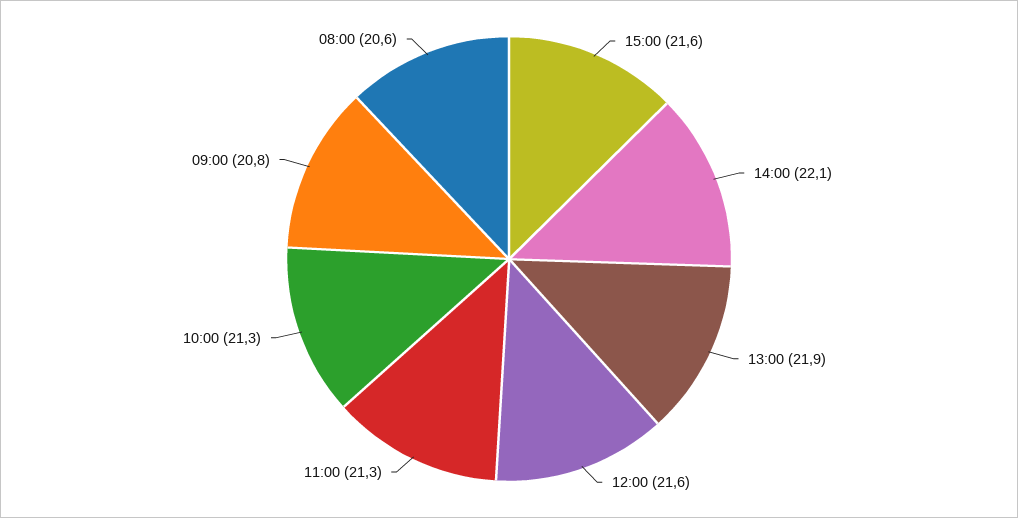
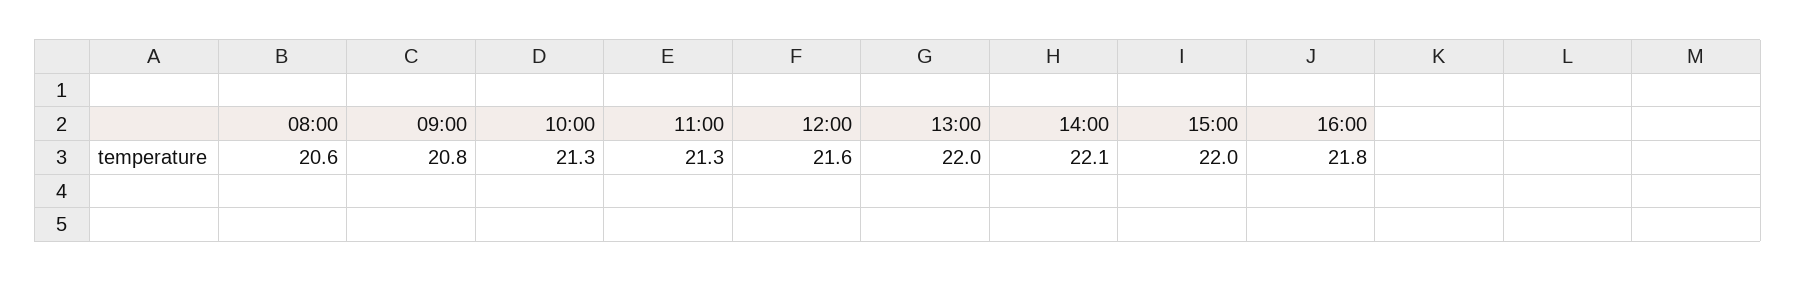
15:00: 21.6 -> 22
13:00: 21.9 -> 22
16:00: none -> 21.8

